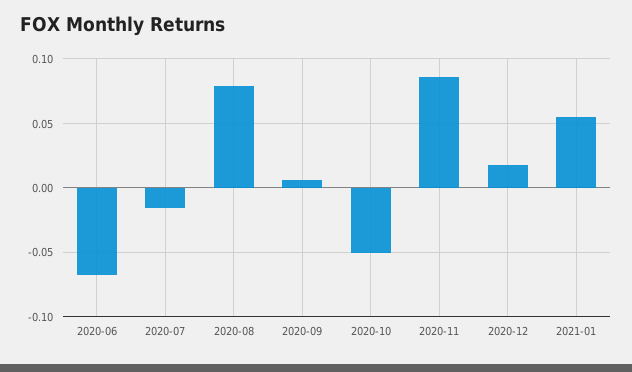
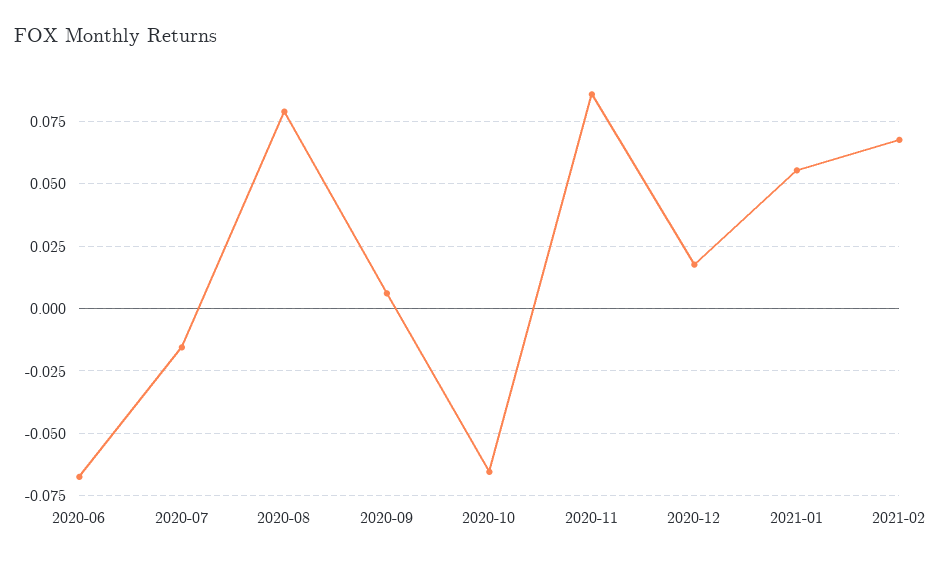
2020-10: -0.05 -> -0.065
2021-02: none -> 0.0675

